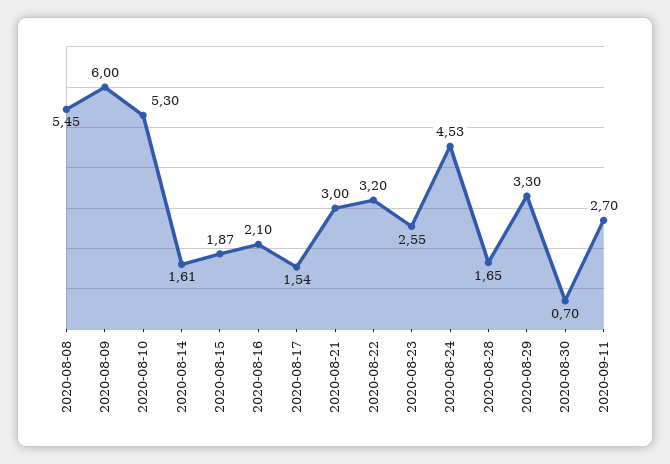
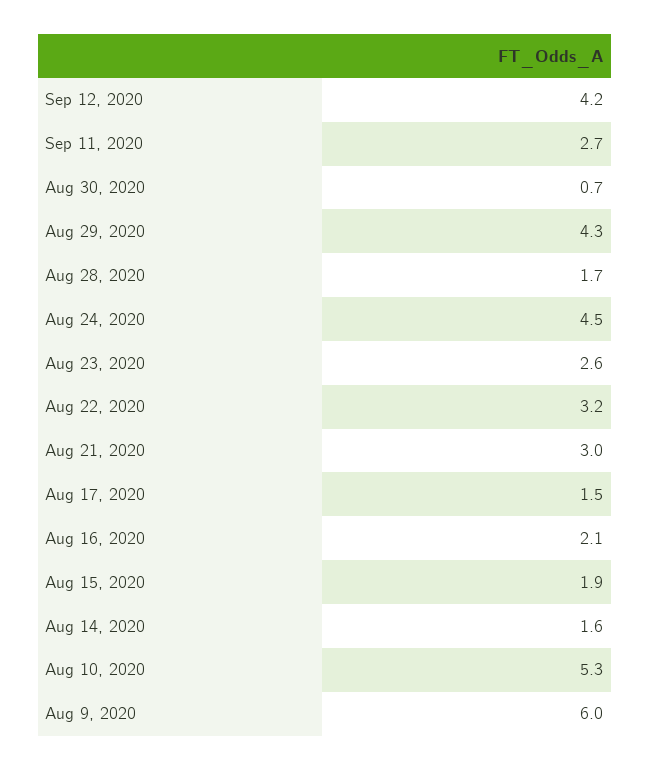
2020-08-08: 5.45 -> none
2020-08-29: 3.3 -> 4.3
Sep 12, 2020: none -> 4.2

